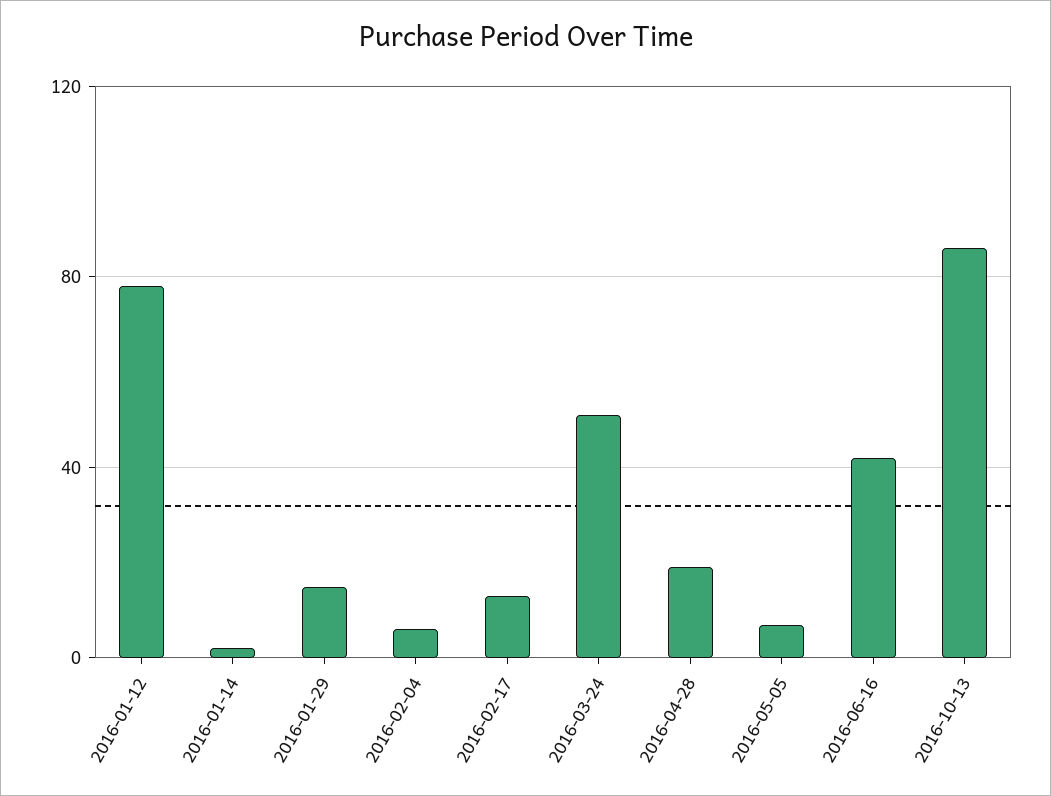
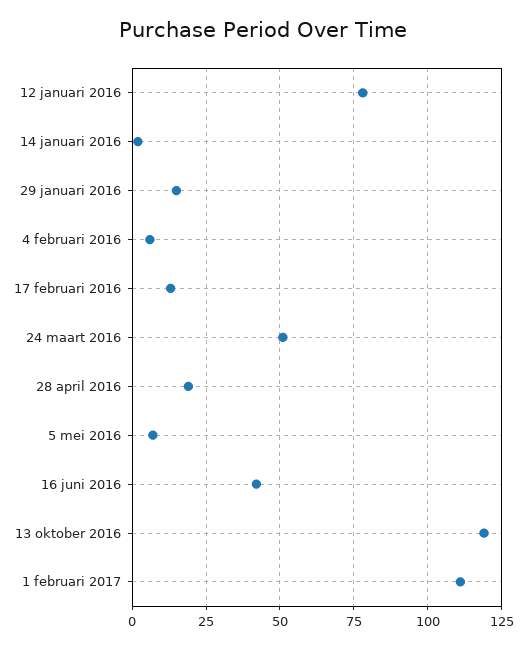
2016-10-13: 85 -> 120
1 februari 2017: none -> 110

